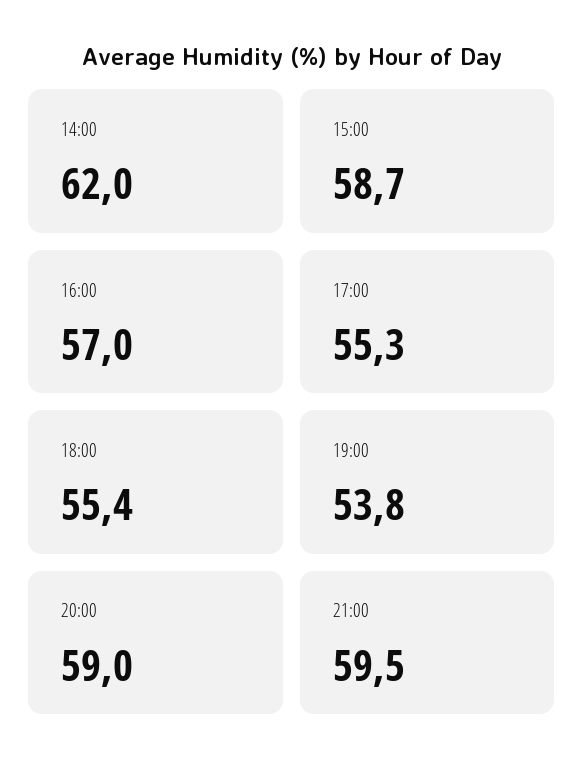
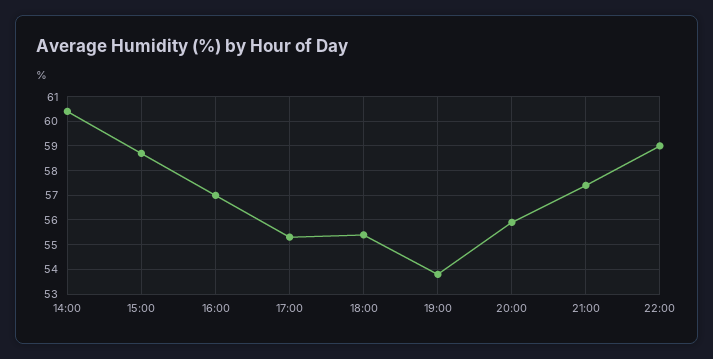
14:00: 62 -> 60.5
20:00: 59 -> 56
21:00: 59.5 -> 57.5
22:00: none -> 59

